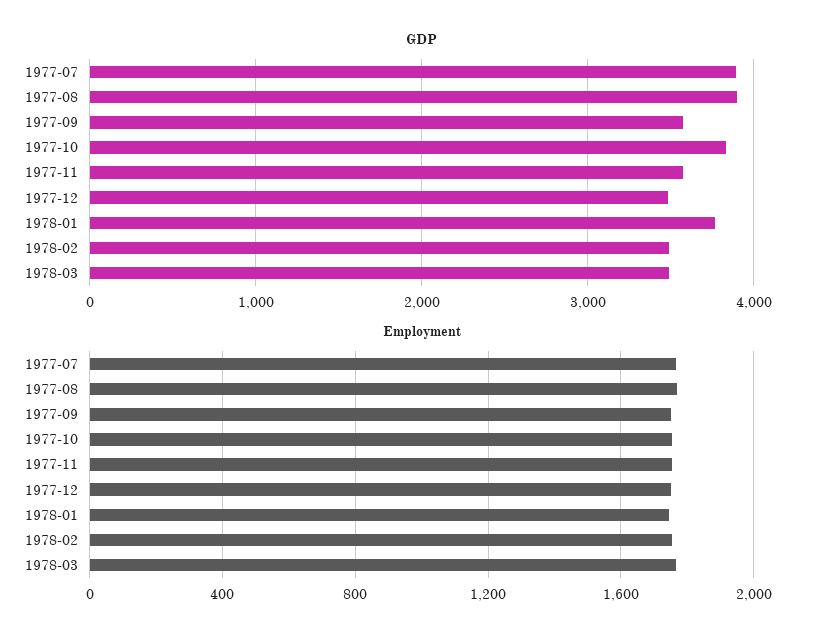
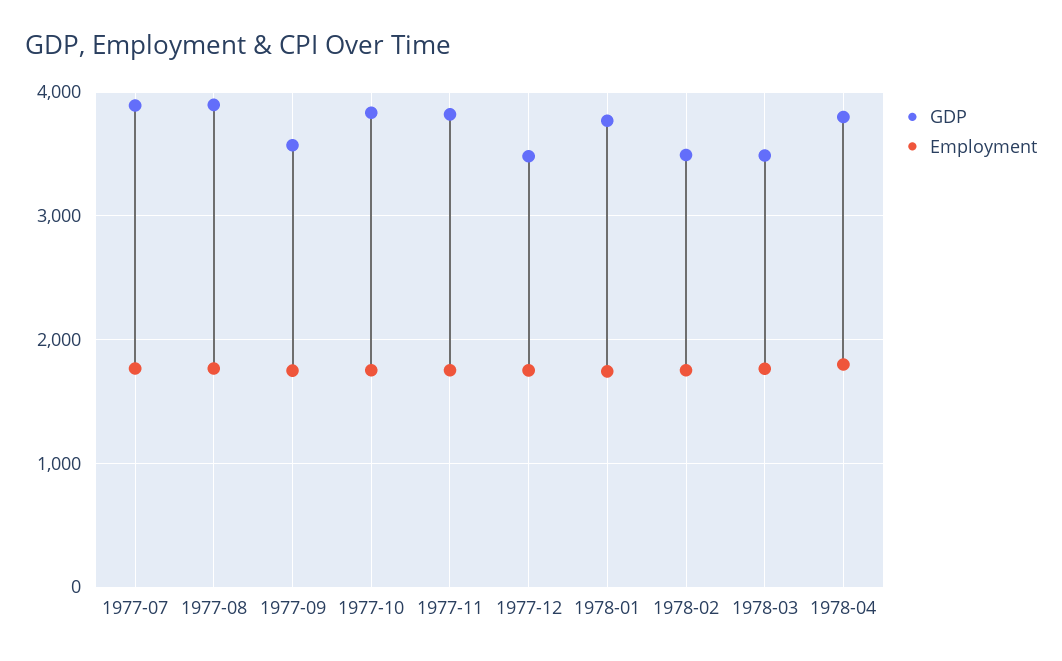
GDP, 1977-11: 3600 -> 3800
GDP, 1978-04: none -> 3800
Employment, 1978-04: none -> 1800

